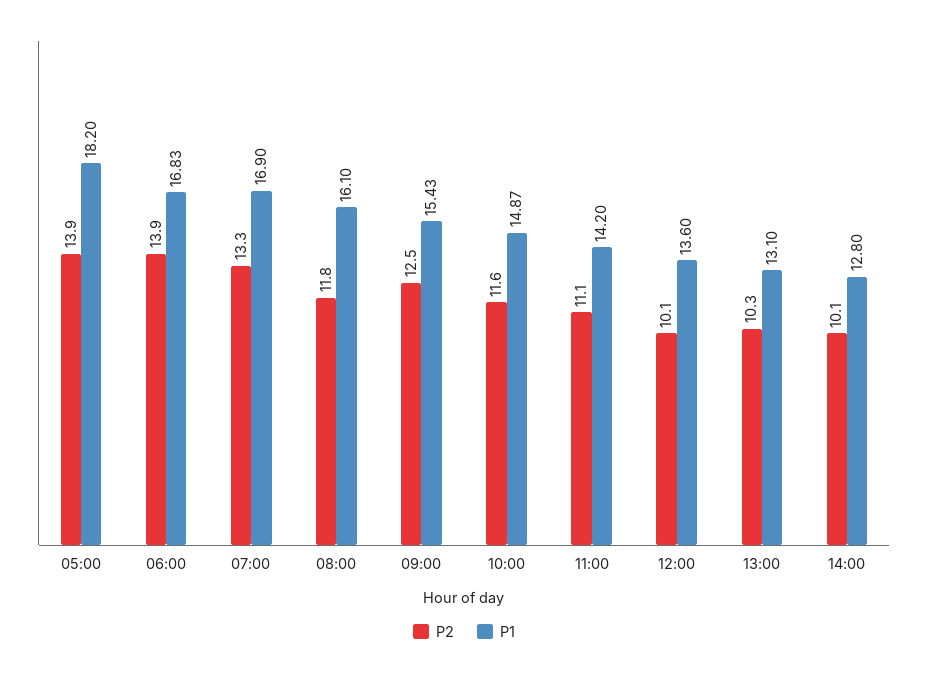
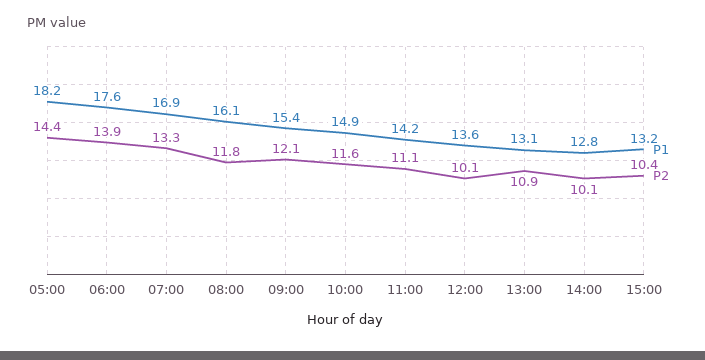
P2, 05:00: 13.9 -> 14.4
P1, 06:00: 16.83 -> 17.6
P2, 09:00: 12.5 -> 12.1
P2, 13:00: 10.3 -> 10.9
P1, 15:00: none -> 13.2
P2, 15:00: none -> 10.4

